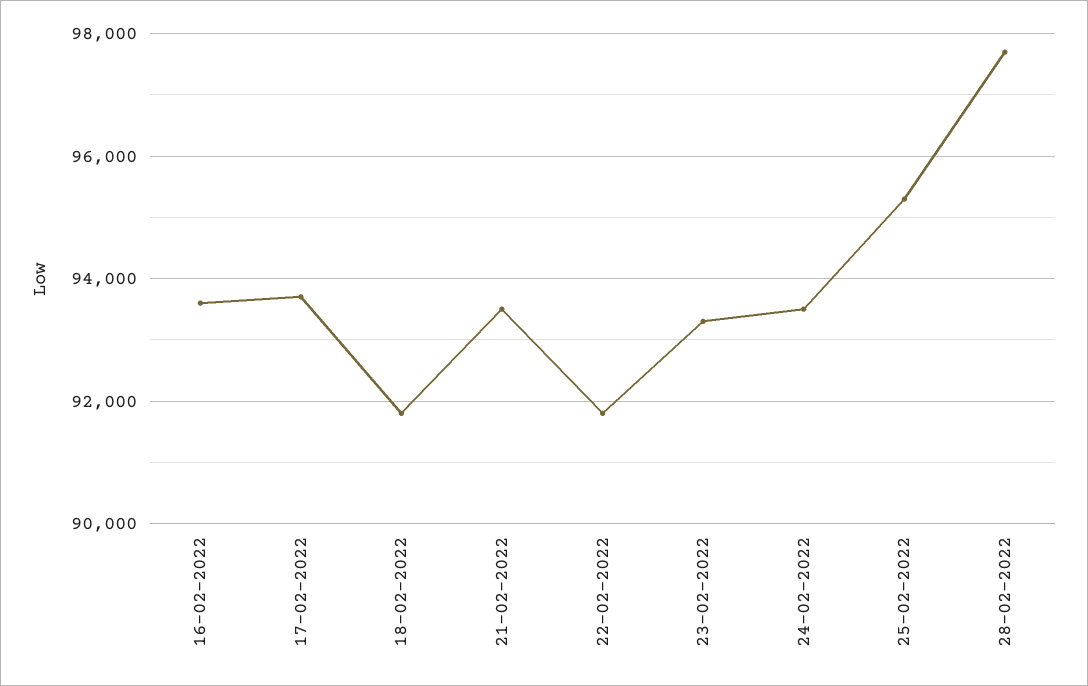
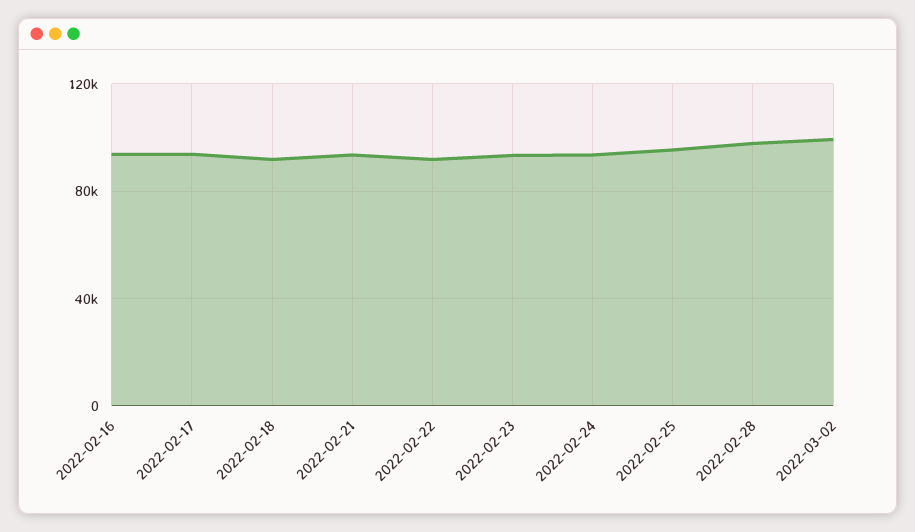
2022-03-02: none -> 100000

